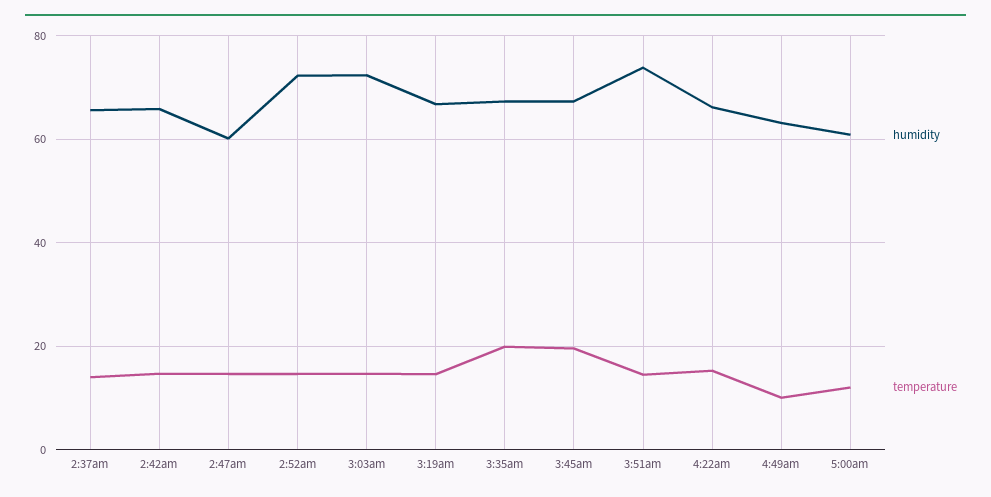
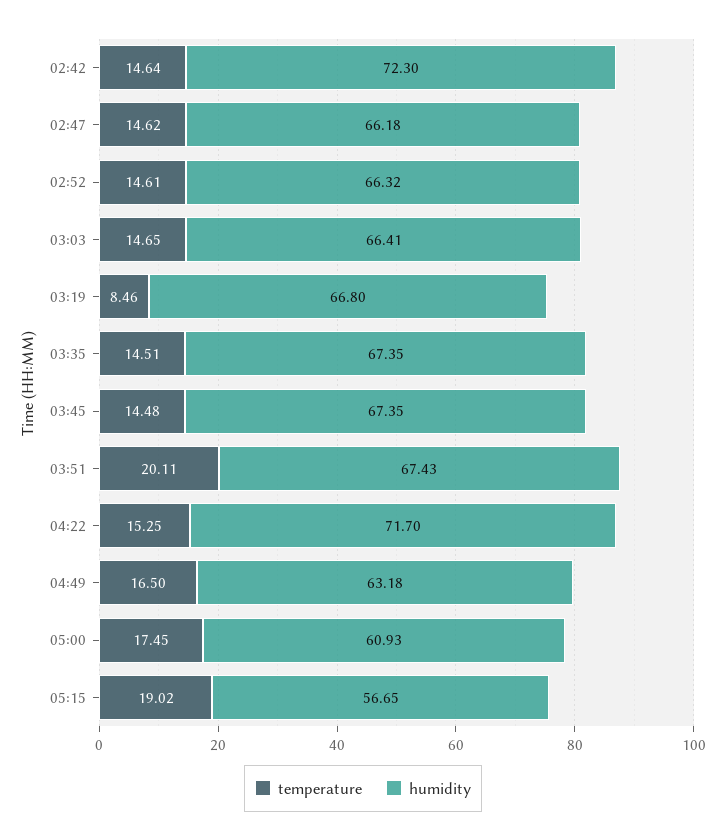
humidity, 2:37am: 66 -> none
temperature, 2:37am: 14 -> none
humidity, 2:42am: 66 -> 72.3
humidity, 2:47am: 60 -> 66.18
humidity, 2:52am: 72 -> 66.32
humidity, 3:03am: 72 -> 66.41
temperature, 3:19am: 14 -> 8.46
temperature, 3:35am: 20 -> 14.51
temperature, 3:45am: 20 -> 14.48
humidity, 3:51am: 74 -> 67.43
temperature, 3:51am: 14 -> 20.11
humidity, 4:22am: 66 -> 71.7
temperature, 4:49am: 10 -> 16.5
temperature, 5:00am: 12 -> 17.45
temperature, 05:15: none -> 19.02
humidity, 05:15: none -> 56.65

